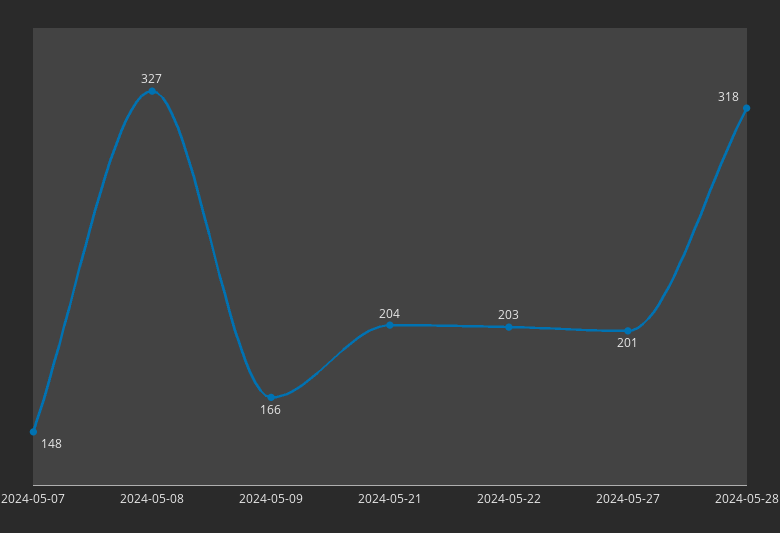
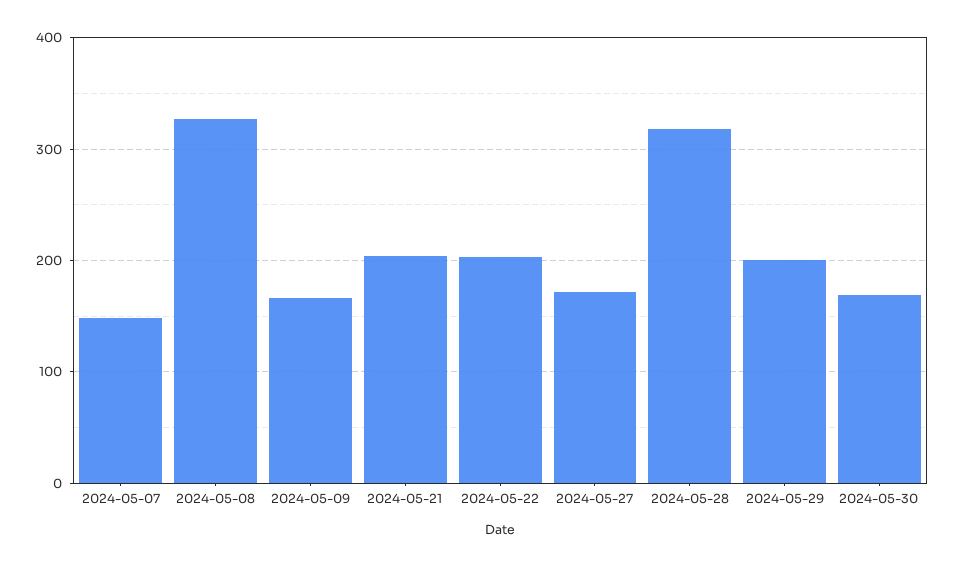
2024-05-27: 201 -> 170
2024-05-29: none -> 200
2024-05-30: none -> 170

